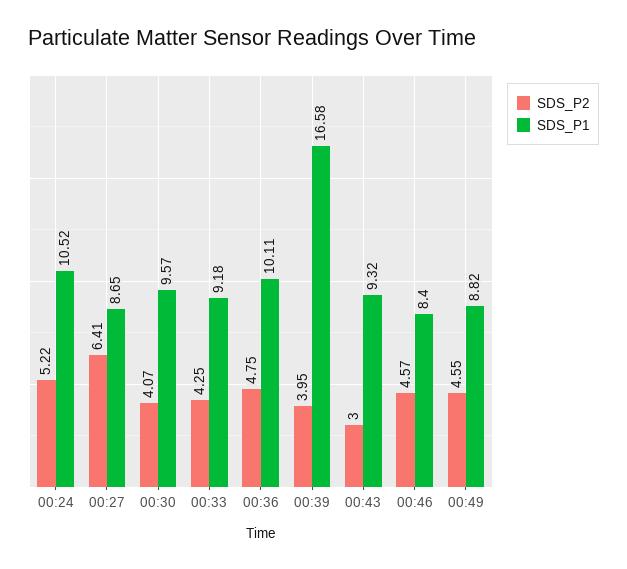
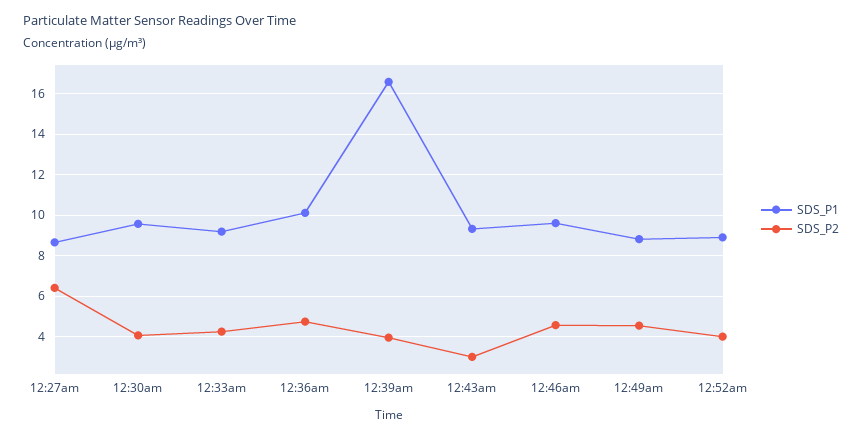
SDS_P2, 00:24: 5.22 -> none
SDS_P1, 00:24: 10.52 -> none
SDS_P1, 00:46: 8.4 -> 9.5
SDS_P1, 12:52am: none -> 9
SDS_P2, 12:52am: none -> 4

